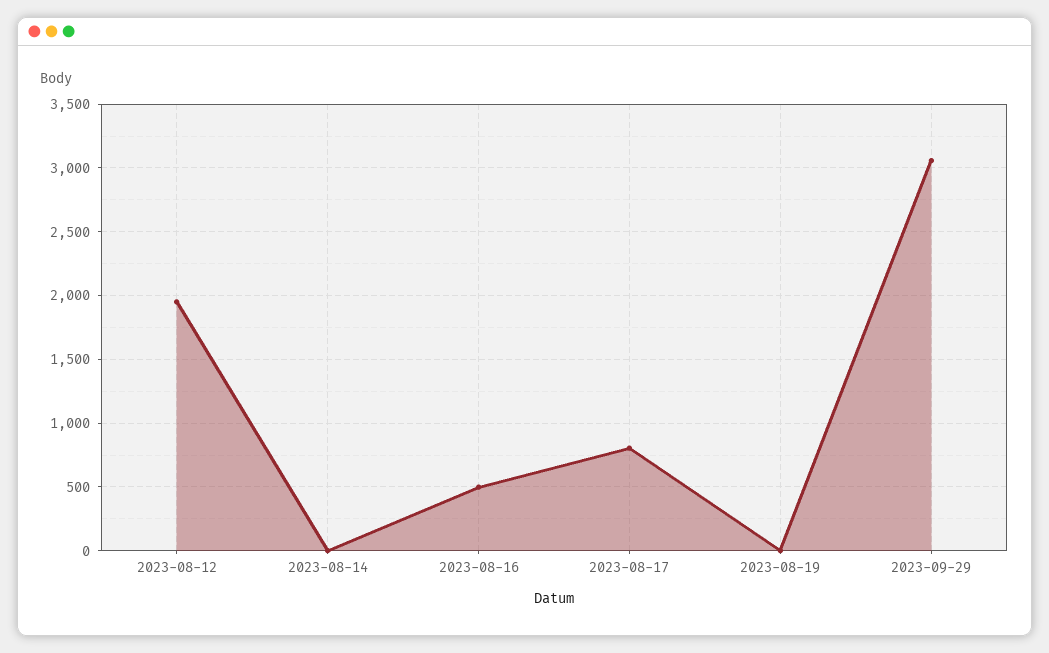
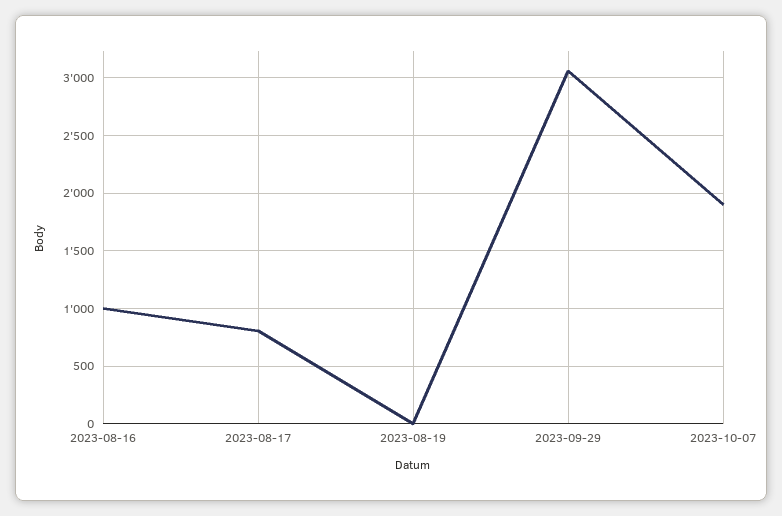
2023-08-12: 1950 -> none
2023-08-14: 0 -> none
2023-08-16: 500 -> 1000
2023-10-07: none -> 1900

